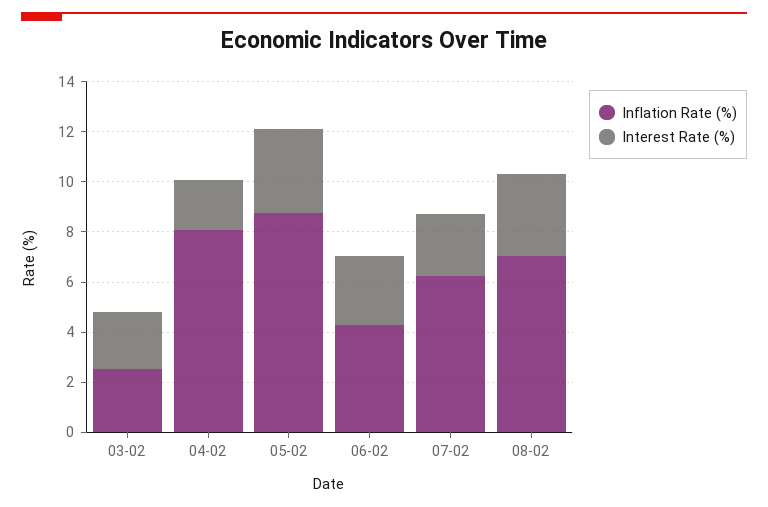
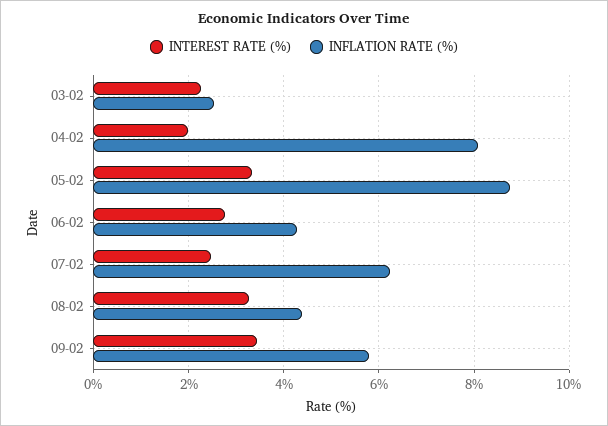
Inflation Rate (%), 08-02: 7 -> 4.4
Interest Rate (%), 09-02: none -> 3.4
Inflation Rate (%), 09-02: none -> 5.8

